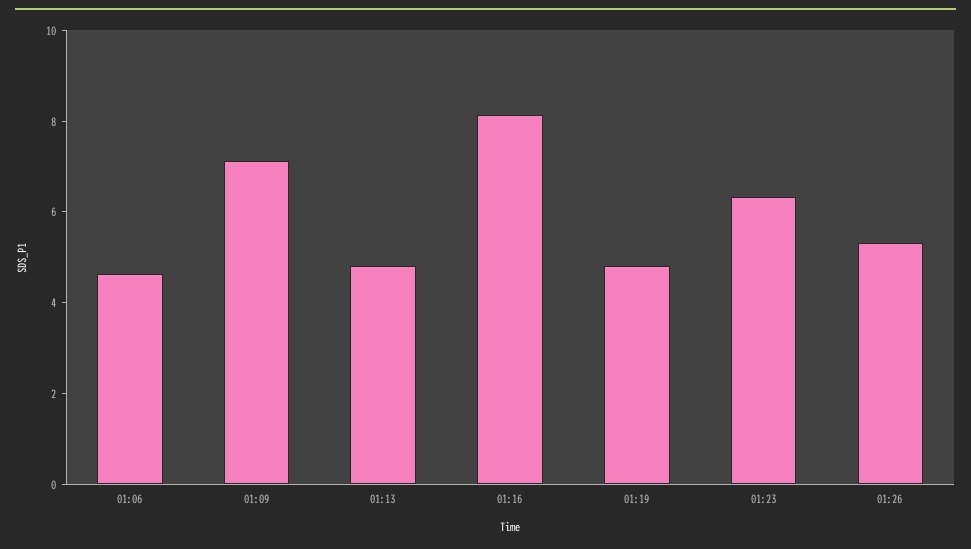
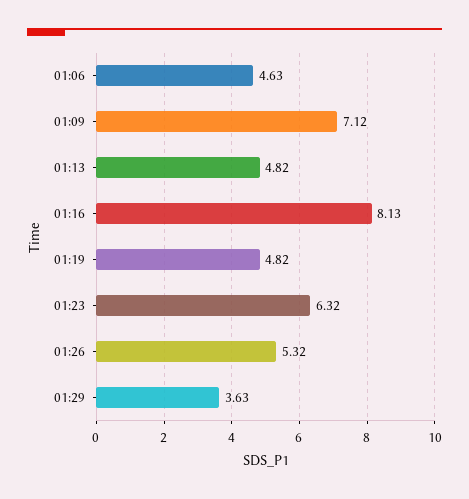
01:29: none -> 3.63

